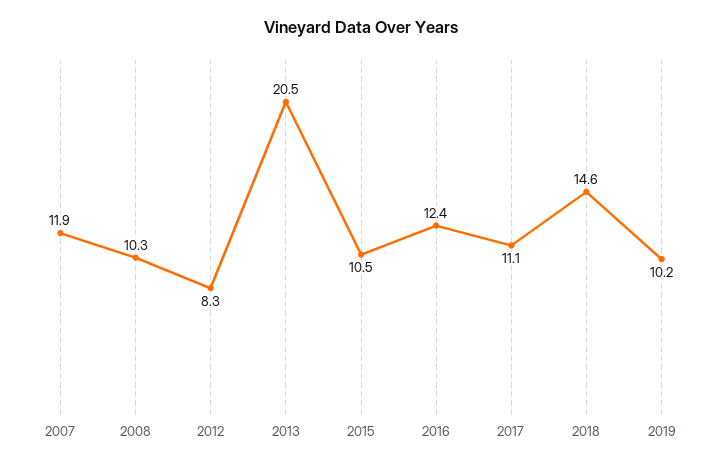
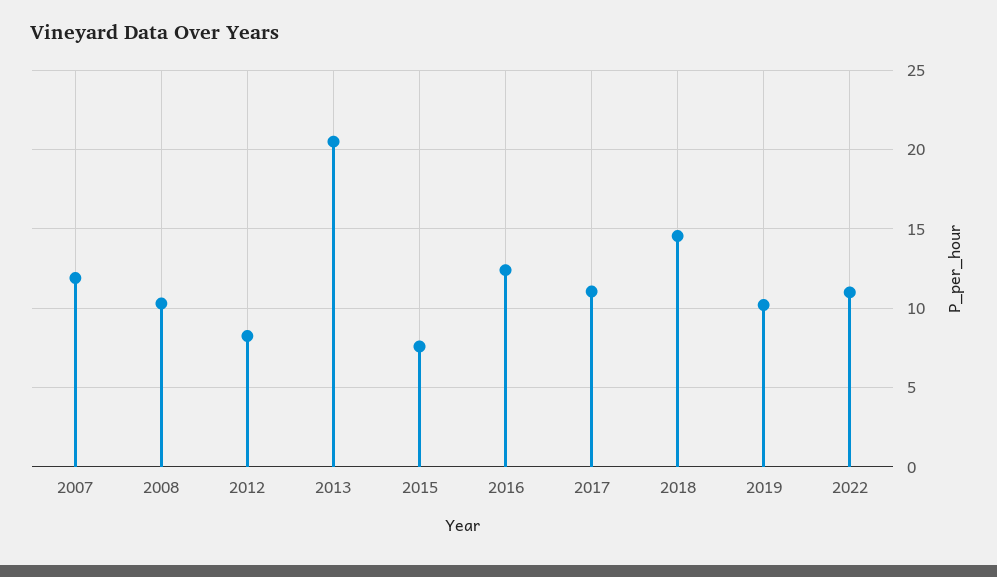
2015: 10.5 -> 7.5
2022: none -> 11

